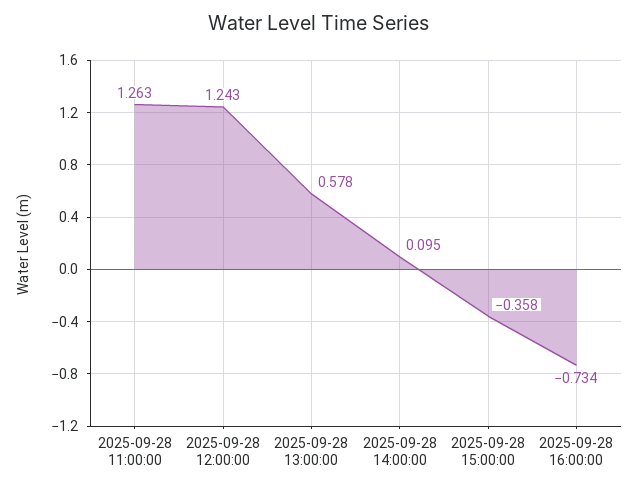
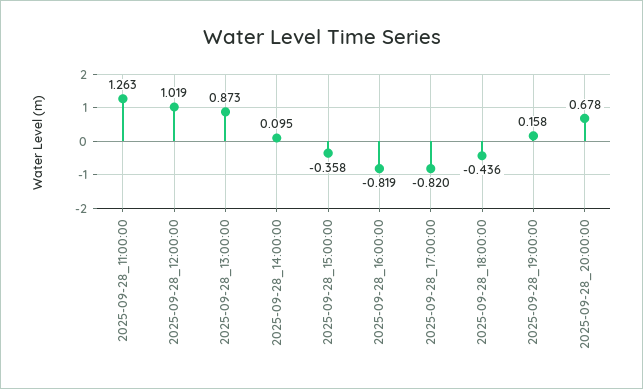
2025-09-28 12:00:00: 1.243 -> 1.019
2025-09-28 13:00:00: 0.578 -> 0.873
2025-09-28 16:00:00: -0.734 -> -0.819
2025-09-28_17:00:00: none -> -0.82
2025-09-28_18:00:00: none -> -0.436
2025-09-28_19:00:00: none -> 0.158
2025-09-28_20:00:00: none -> 0.678

